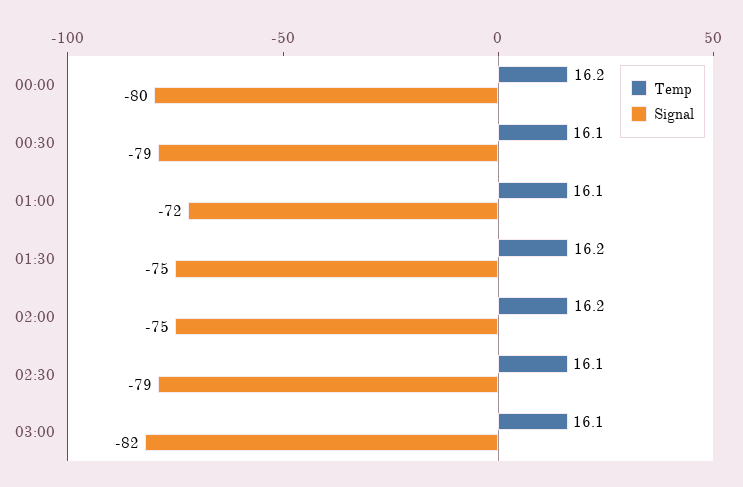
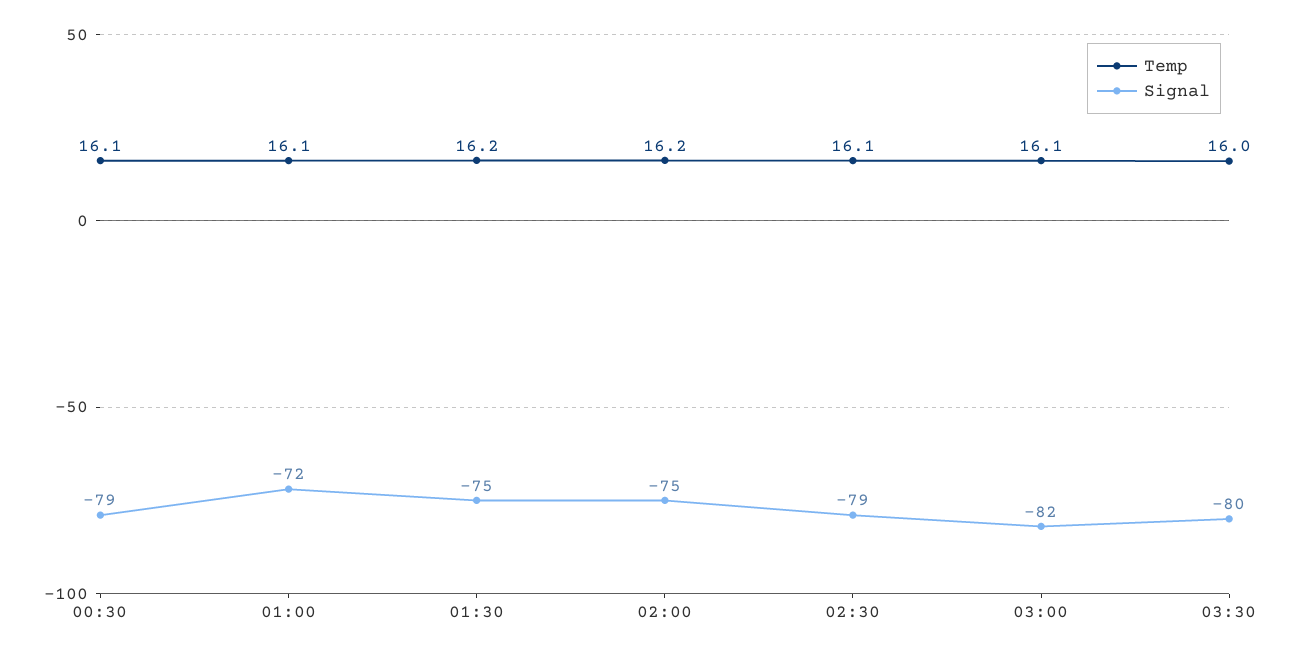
Temp, 00:00: 16.2 -> none
Signal, 00:00: -80 -> none
Temp, 03:30: none -> 16
Signal, 03:30: none -> -80

